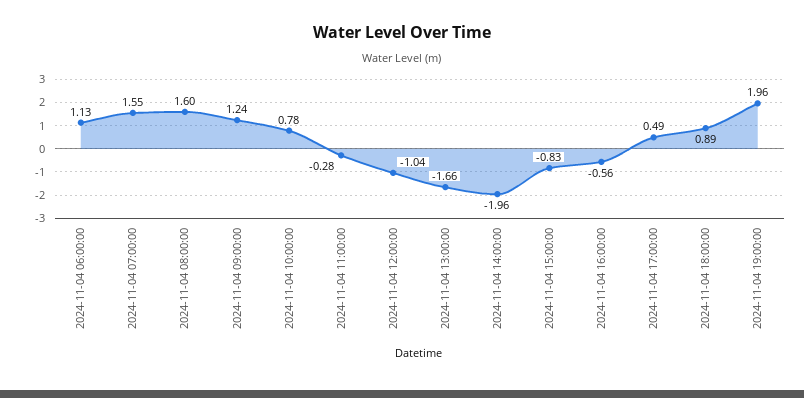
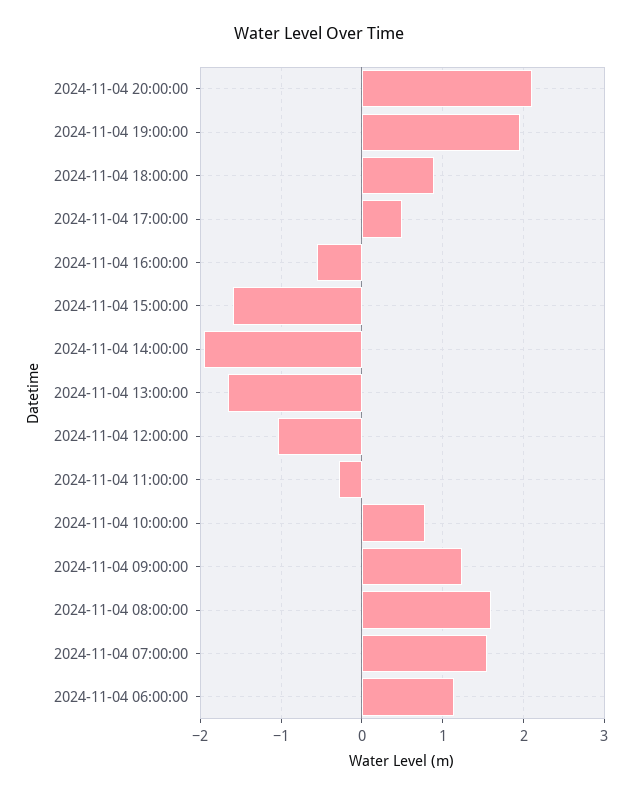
2024-11-04 15:00:00: -0.83 -> -1.6
2024-11-04 20:00:00: none -> 2.1

